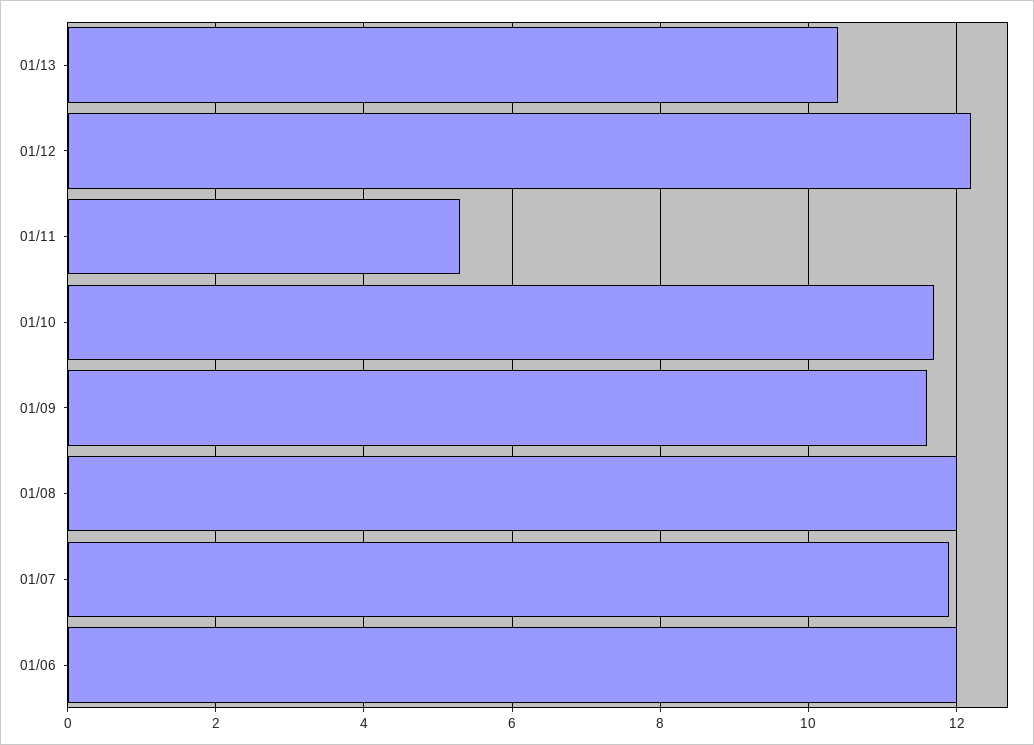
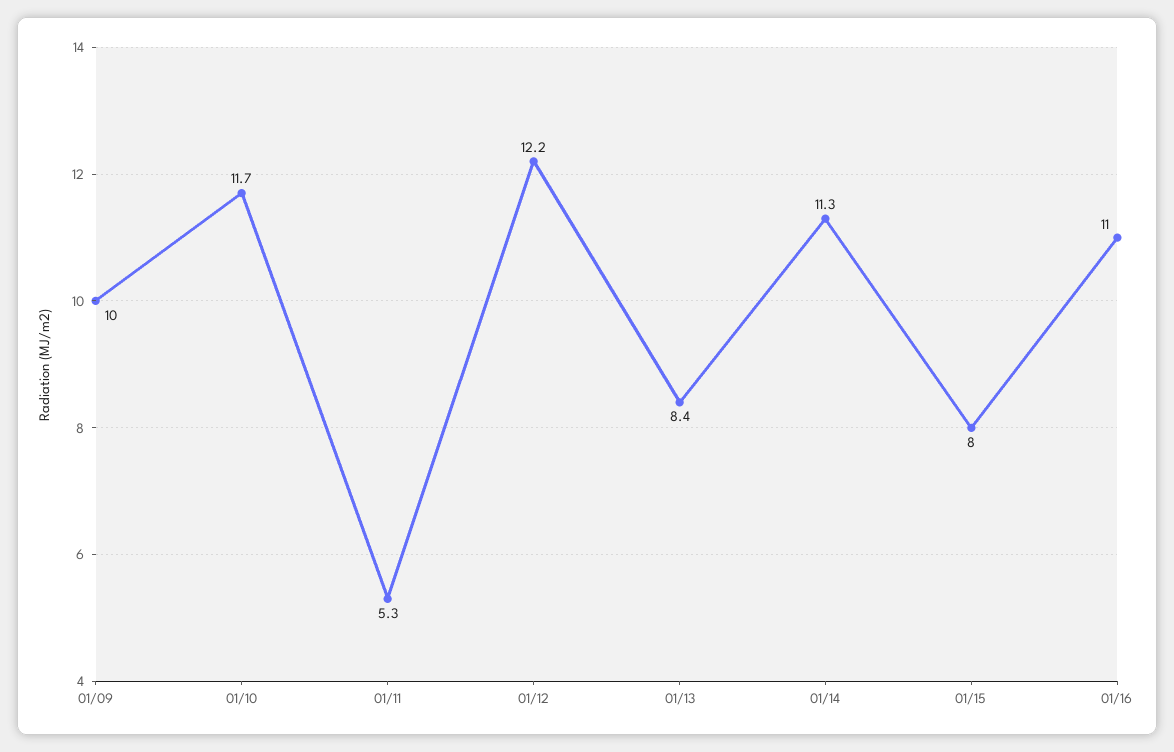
01/13: 10.5 -> 8.4
01/09: 11.5 -> 10
01/08: 12 -> none
01/07: 12 -> none
01/06: 12 -> none
01/14: none -> 11.3
01/15: none -> 8
01/16: none -> 11

